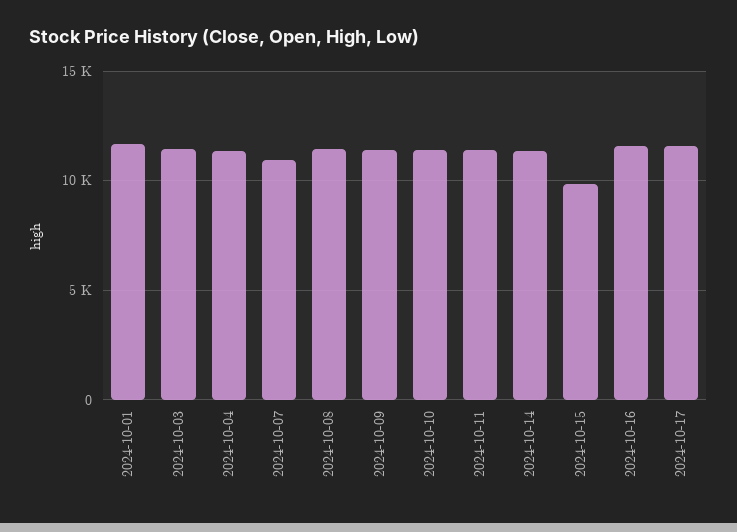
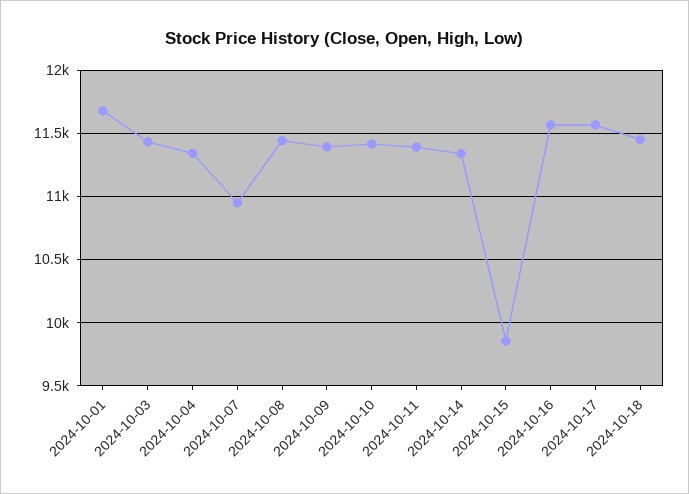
2024-10-18: none -> 11450

